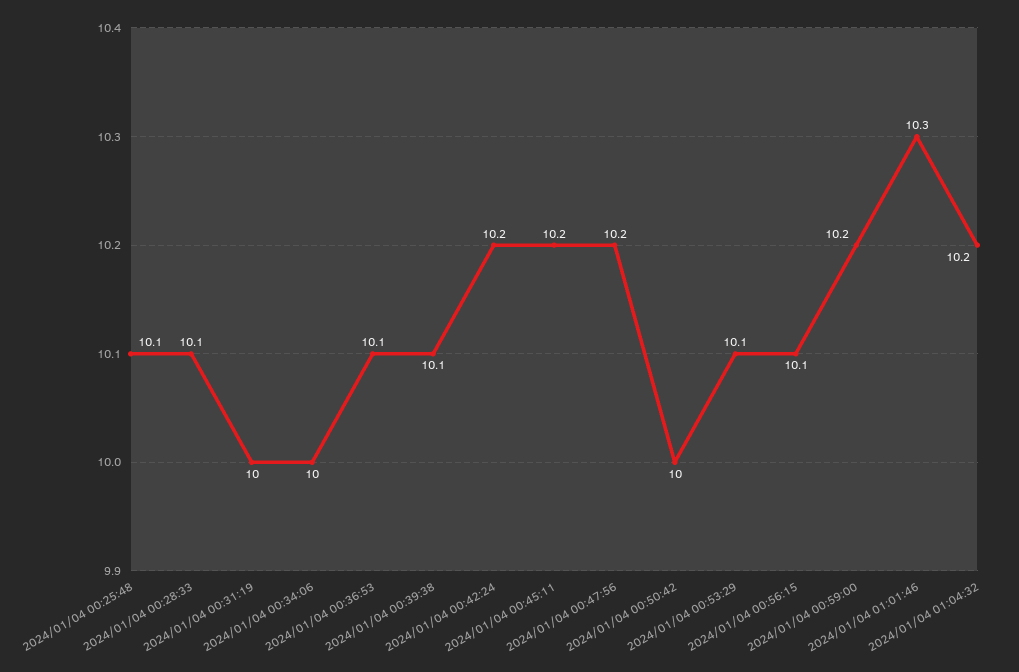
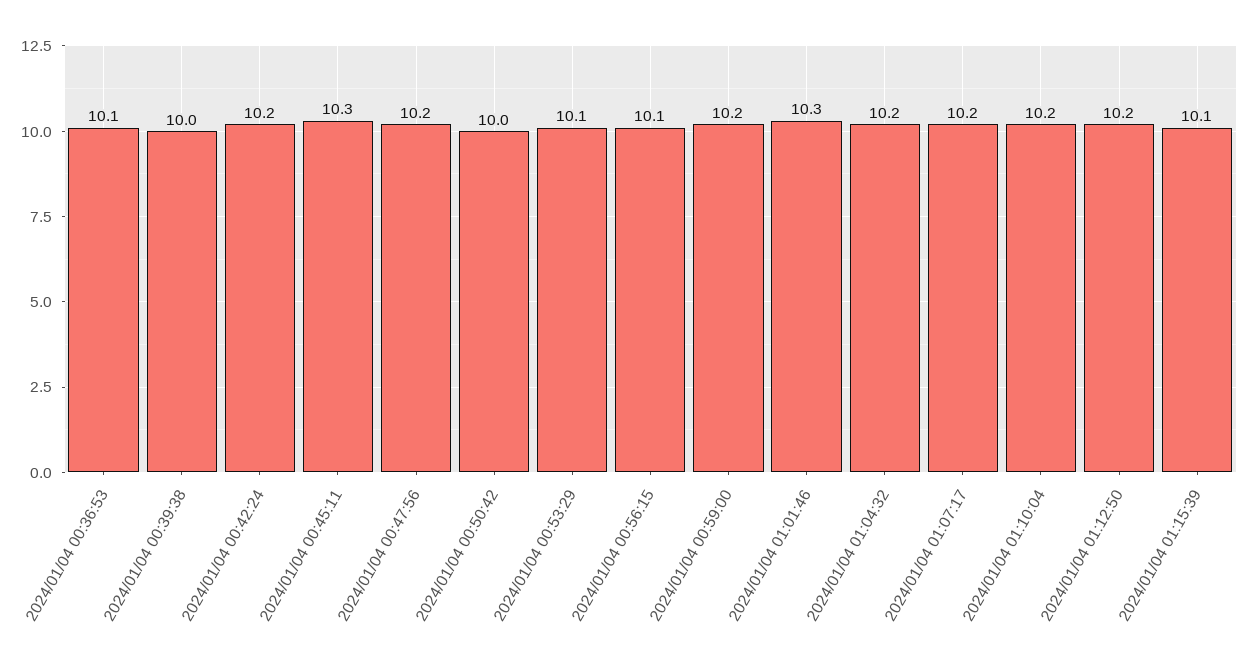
2024/01/04 00:25:48: 10.1 -> none
2024/01/04 00:28:33: 10.1 -> none
2024/01/04 00:31:19: 10 -> none
2024/01/04 00:34:06: 10 -> none
2024/01/04 00:39:38: 10.1 -> 10
2024/01/04 00:45:11: 10.2 -> 10.3
2024/01/04 01:07:17: none -> 10.2
2024/01/04 01:10:04: none -> 10.2
2024/01/04 01:12:50: none -> 10.2
2024/01/04 01:15:39: none -> 10.1

